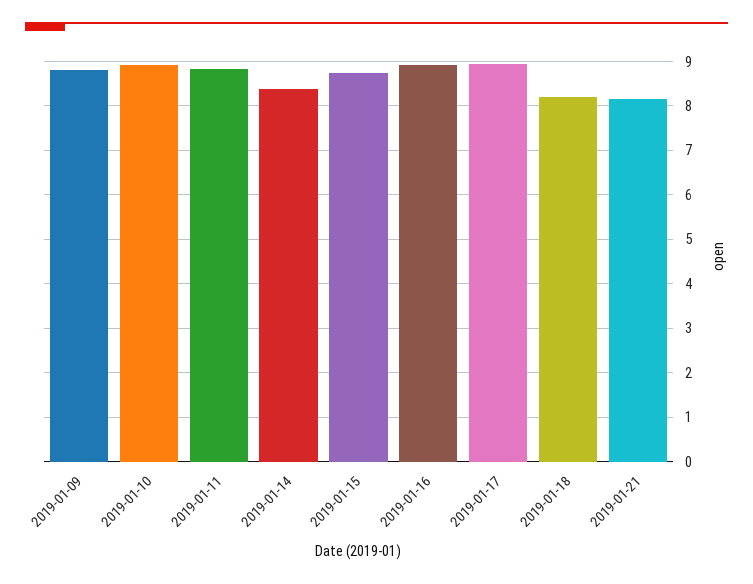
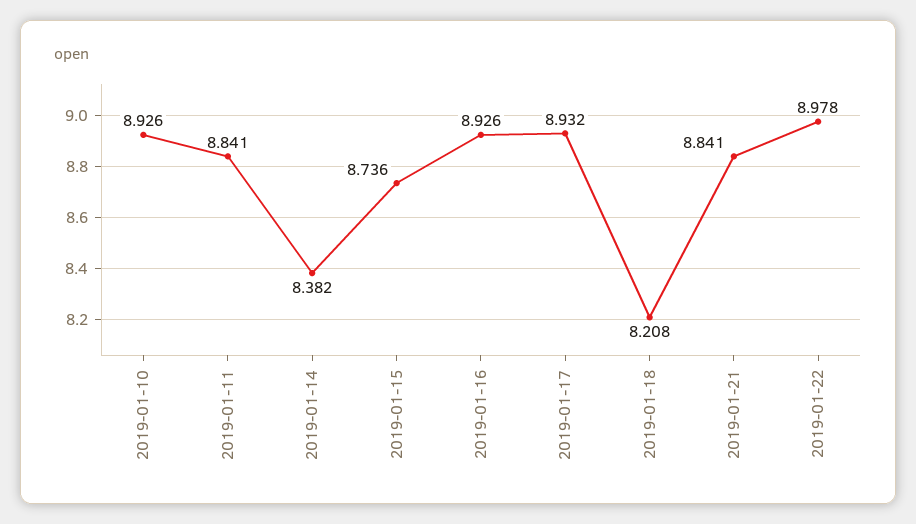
2019-01-09: 8.8 -> none
2019-01-21: 8.2 -> 8.841
2019-01-22: none -> 8.978

